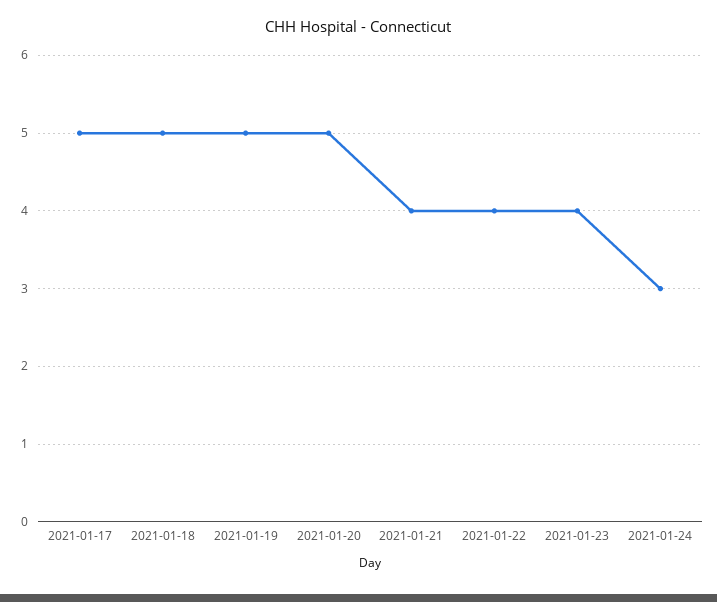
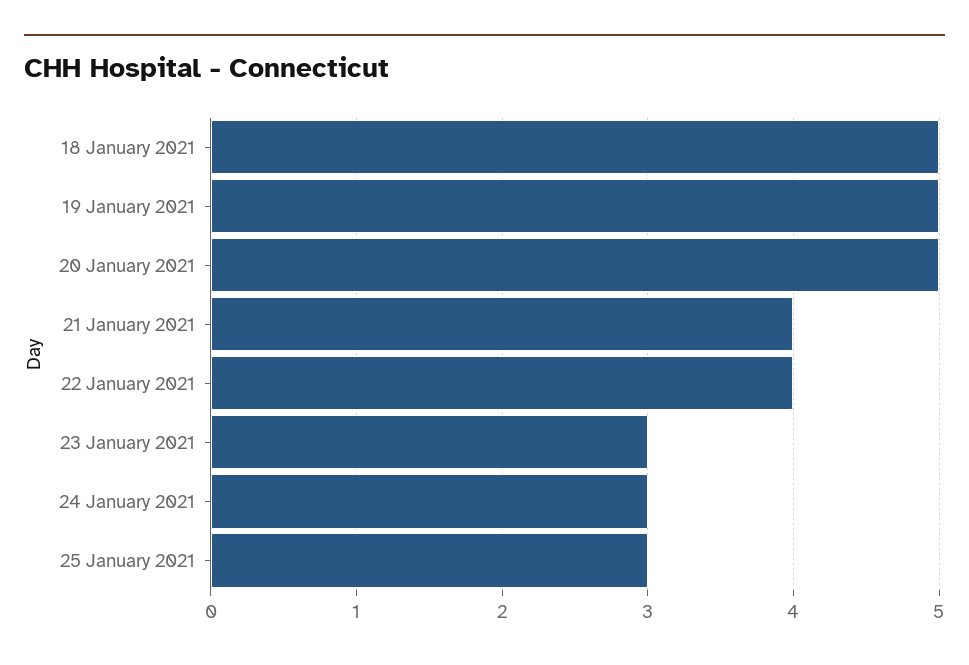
2021-01-17: 5 -> none
2021-01-23: 4 -> 3
25 January 2021: none -> 3

